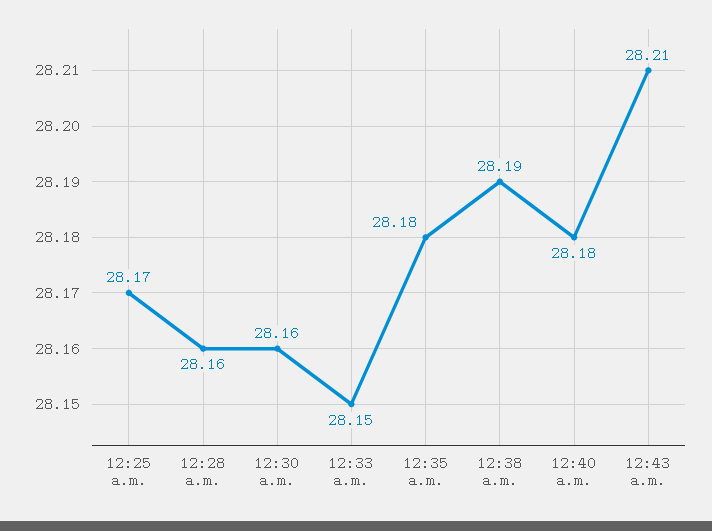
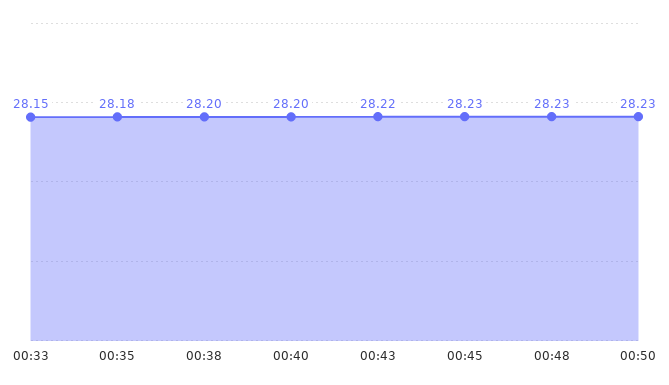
12:25 a.m.: 28.17 -> none
12:28 a.m.: 28.16 -> none
12:30 a.m.: 28.16 -> none
12:38 a.m.: 28.19 -> 28.2
12:40 a.m.: 28.18 -> 28.2
12:43 a.m.: 28.21 -> 28.22
00:45: none -> 28.23
00:48: none -> 28.23
00:50: none -> 28.23

